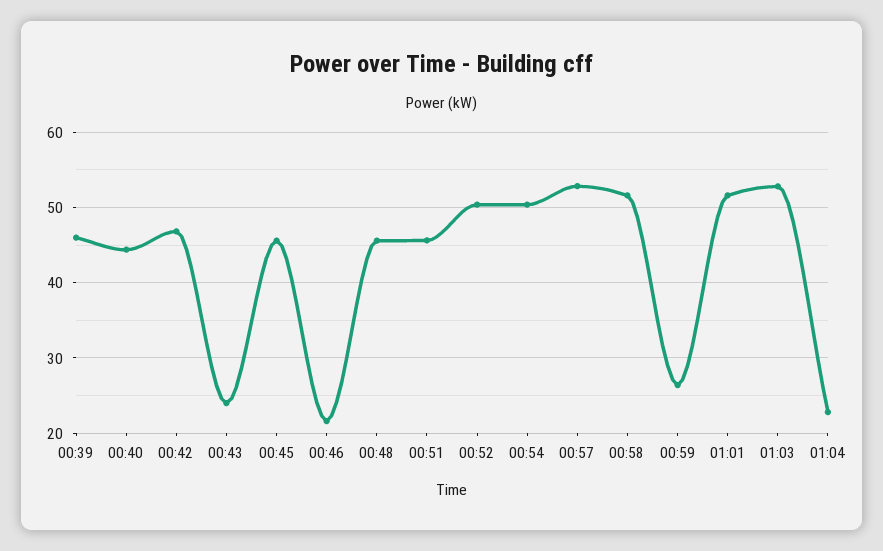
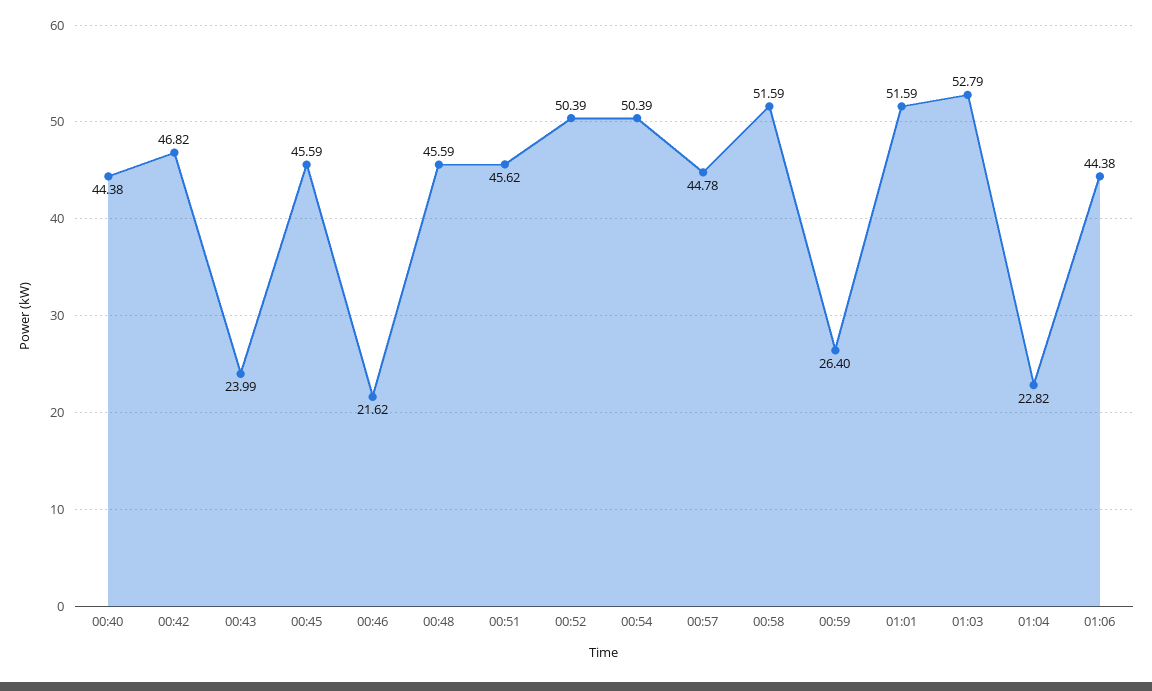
00:39: 46 -> none
00:57: 53 -> 44.78
01:06: none -> 44.38

